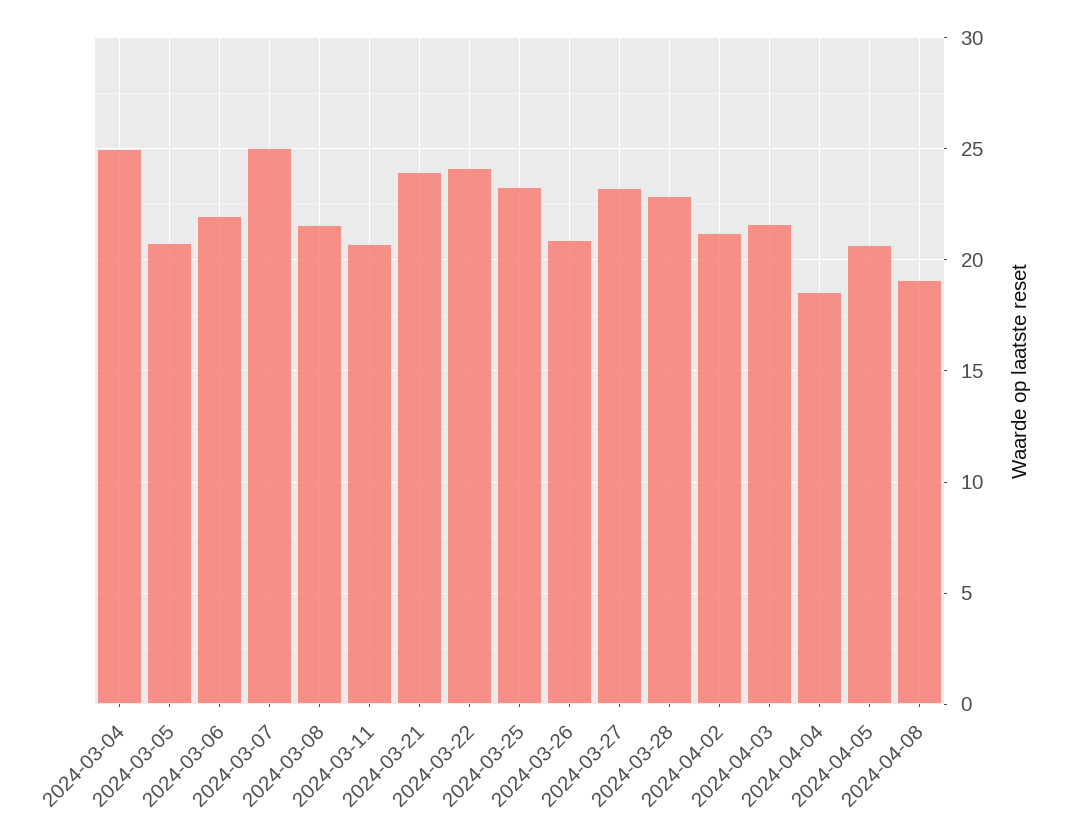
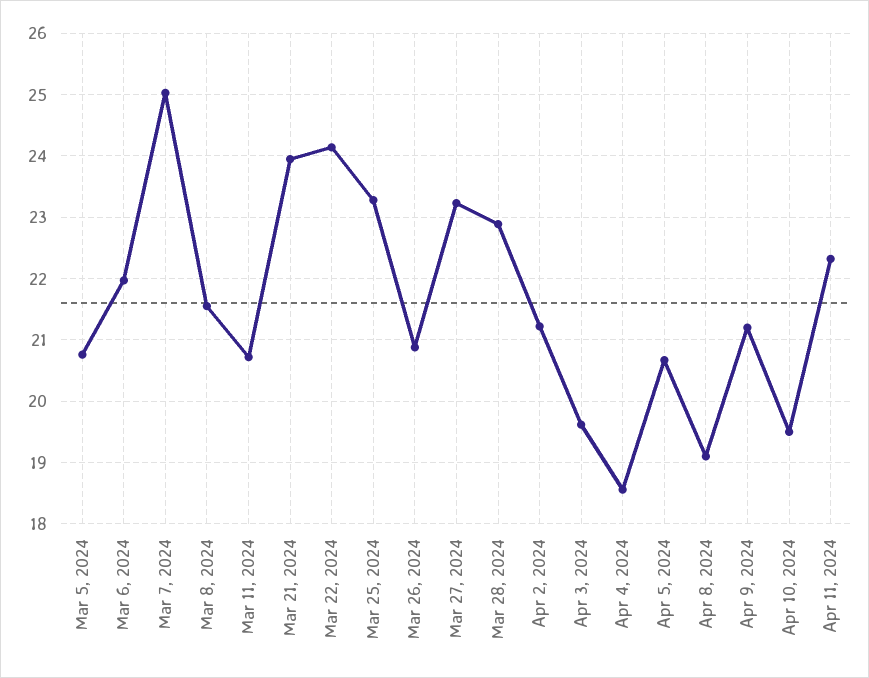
2024-03-04: 25 -> none
2024-04-03: 21.5 -> 19.6
Apr 9, 2024: none -> 21.2
Apr 10, 2024: none -> 19.5
Apr 11, 2024: none -> 22.3

